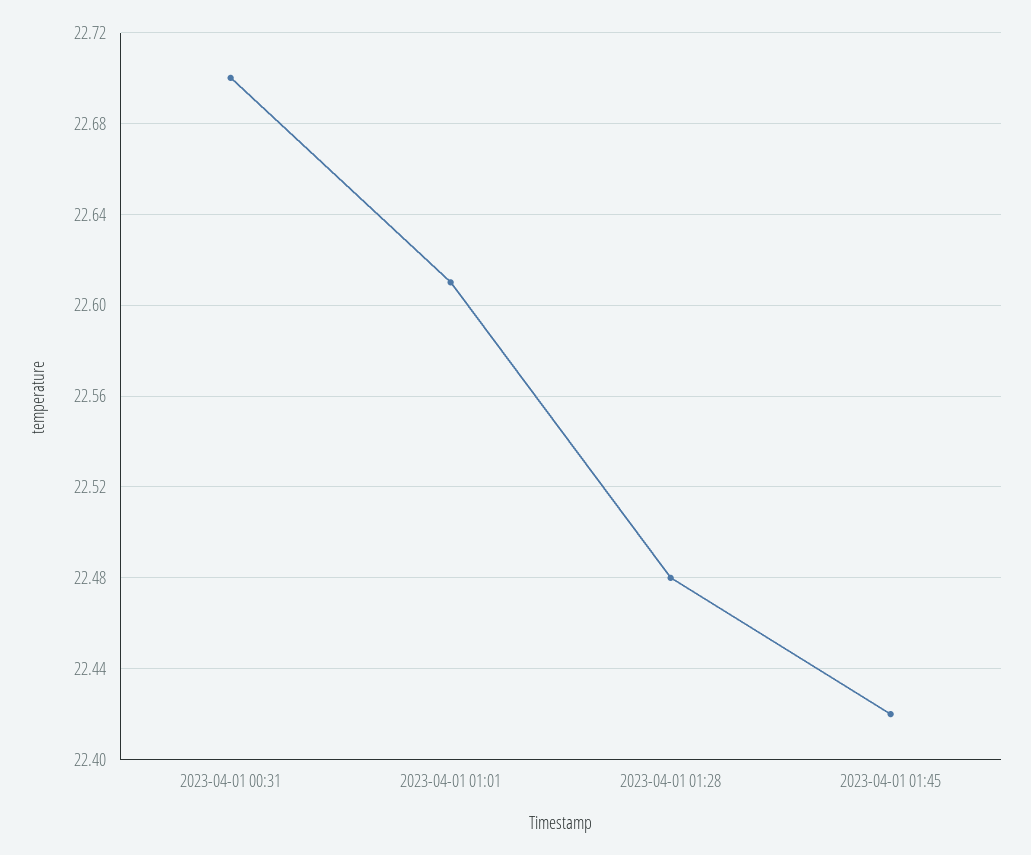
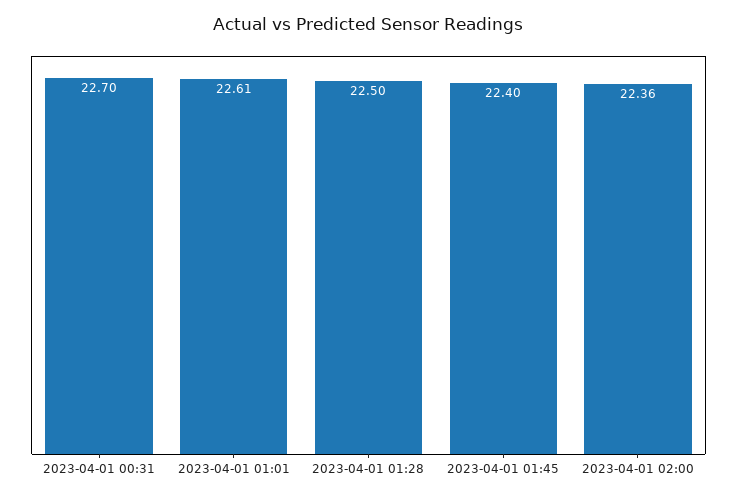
2023-04-01 01:28: 22.48 -> 22.5
2023-04-01 01:45: 22.42 -> 22.4
2023-04-01 02:00: none -> 22.36

